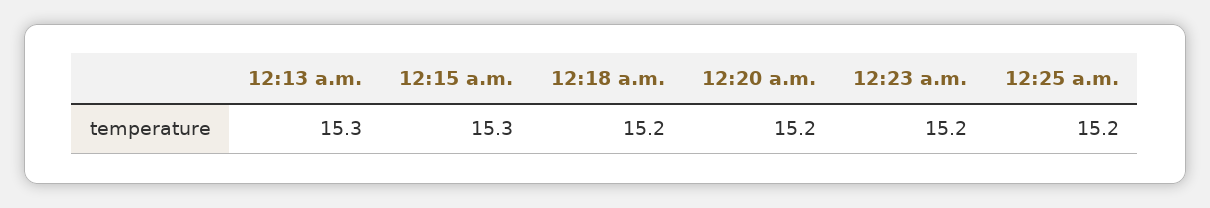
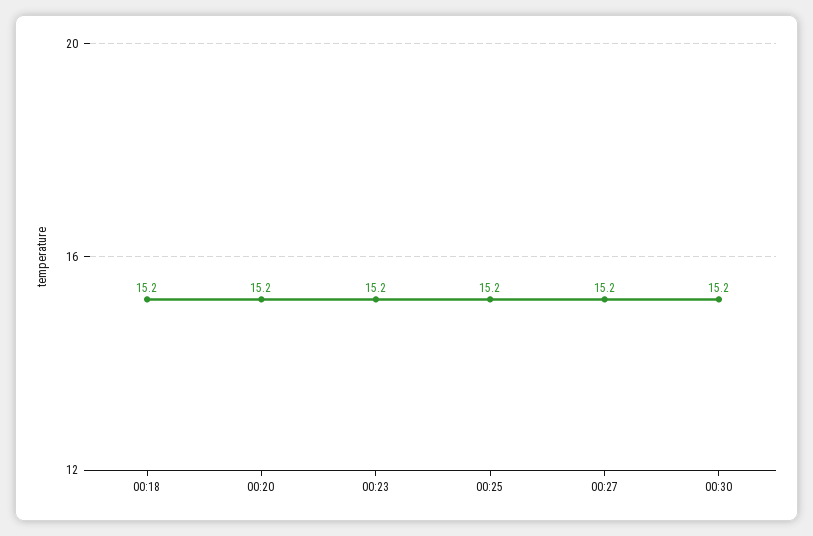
12:13 a.m.: 15.3 -> none
12:15 a.m.: 15.3 -> none
00:27: none -> 15.2
00:30: none -> 15.2

